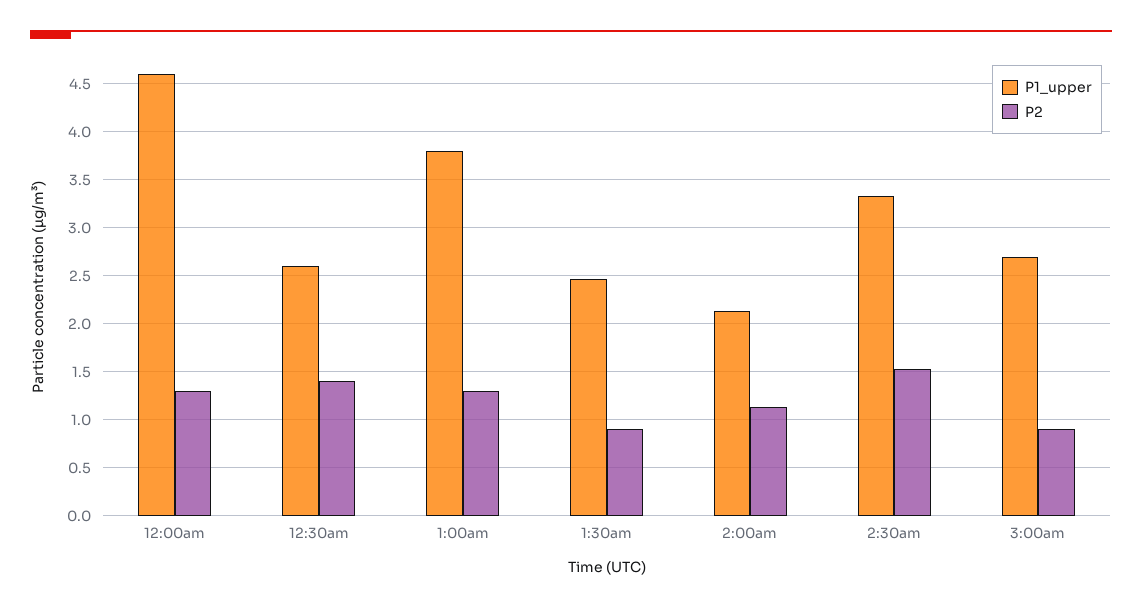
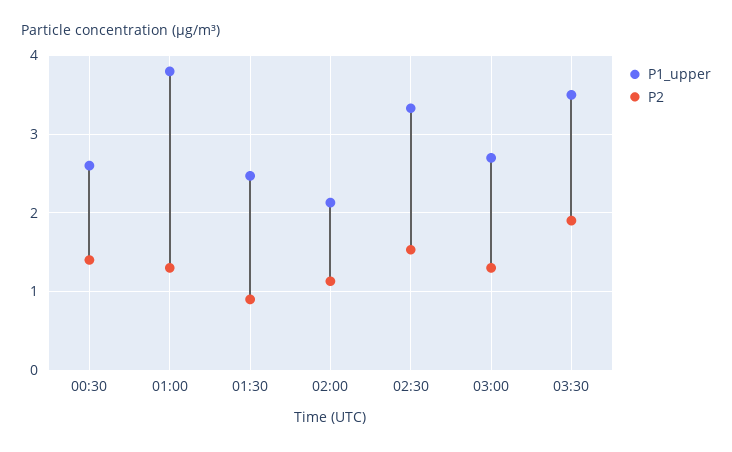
P1_upper, 12:00am: 4.6 -> none
P2, 12:00am: 1.3 -> none
P2, 3:00am: 0.9 -> 1.3
P1_upper, 03:30: none -> 3.5
P2, 03:30: none -> 1.9

